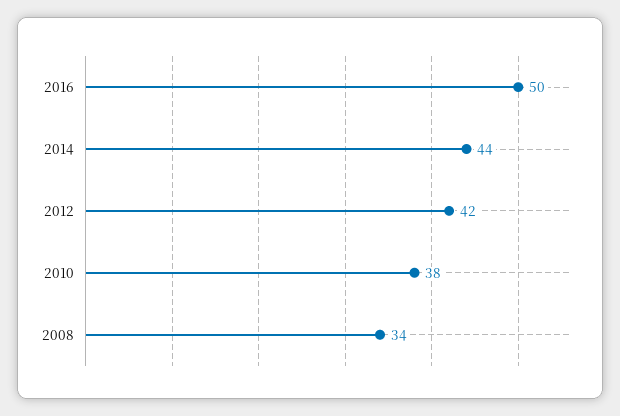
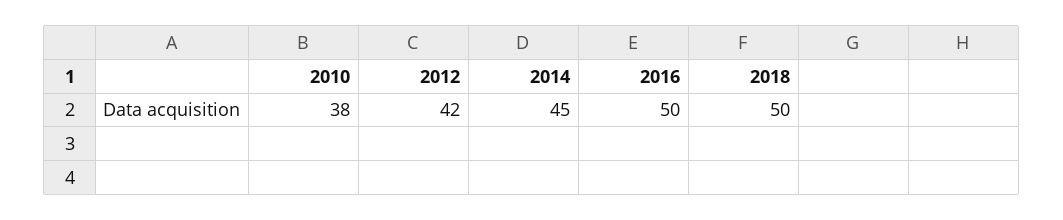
2014: 44 -> 45
2008: 34 -> none
2018: none -> 50

